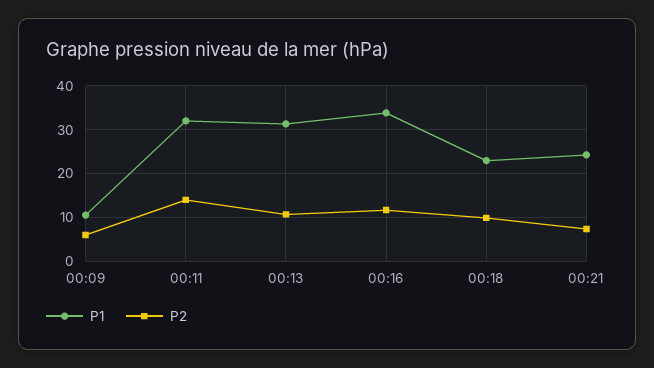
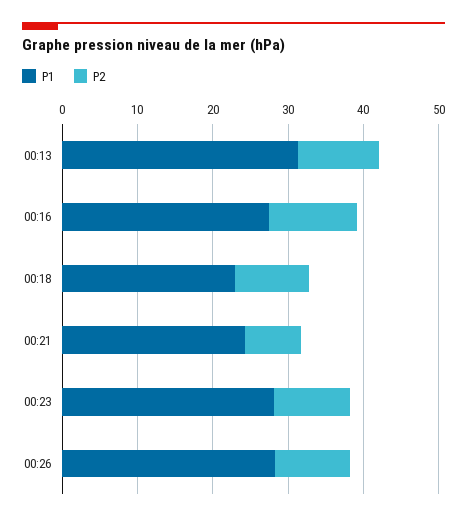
P1, 00:09: 10 -> none
P2, 00:09: 6 -> none
P1, 00:11: 32 -> none
P2, 00:11: 14 -> none
P1, 00:16: 34 -> 28
P1, 00:23: none -> 28
P2, 00:23: none -> 10
P1, 00:26: none -> 28
P2, 00:26: none -> 10

